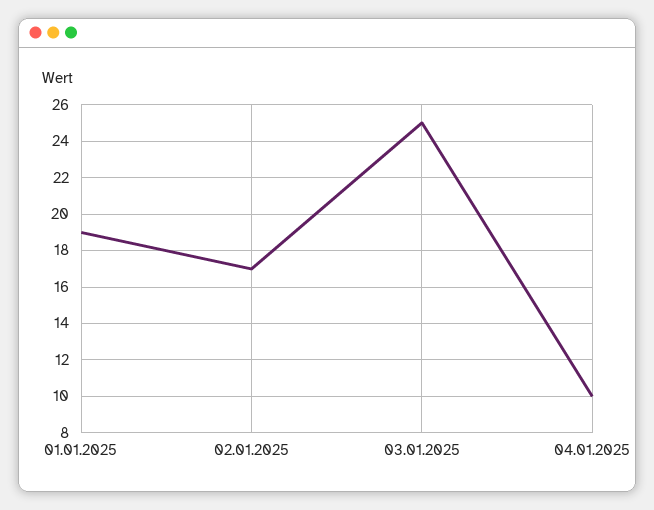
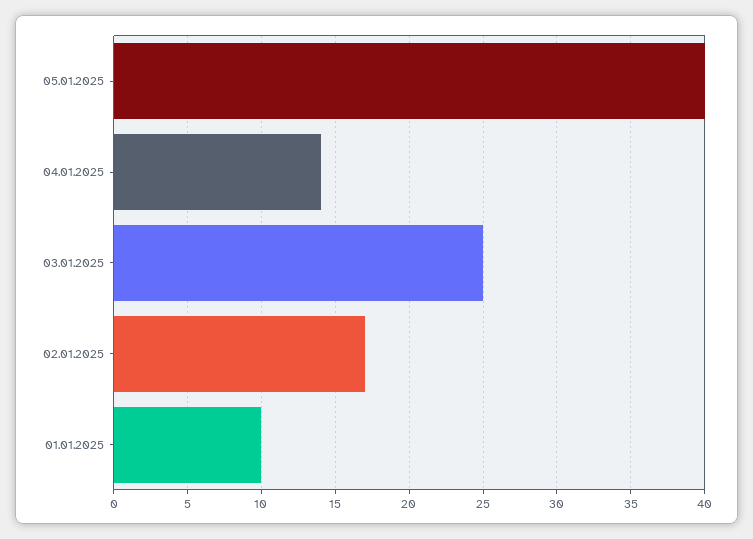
01.01.2025: 19 -> 10
04.01.2025: 10 -> 14
05.01.2025: none -> 40

